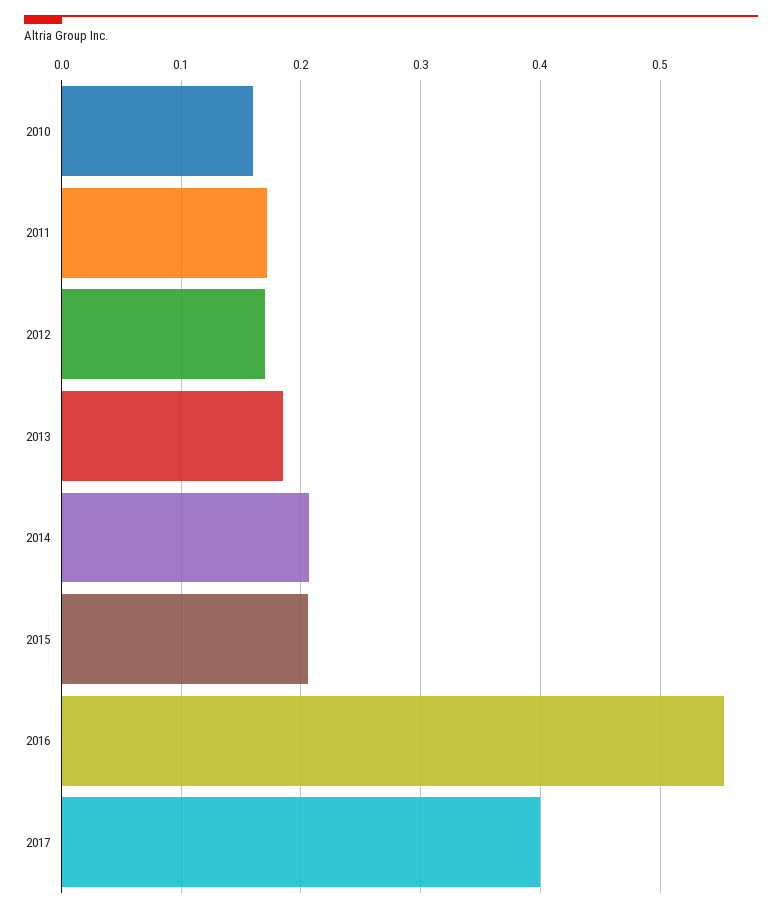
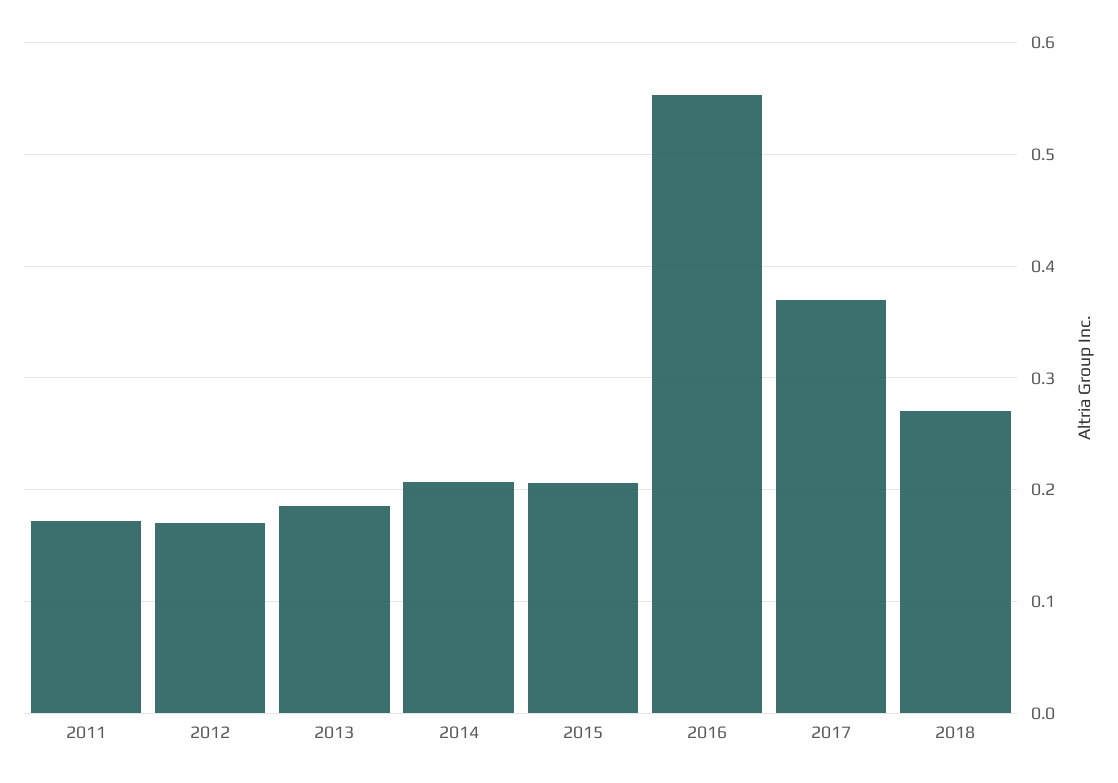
2010: 0.16 -> none
2017: 0.4 -> 0.37
2018: none -> 0.27

